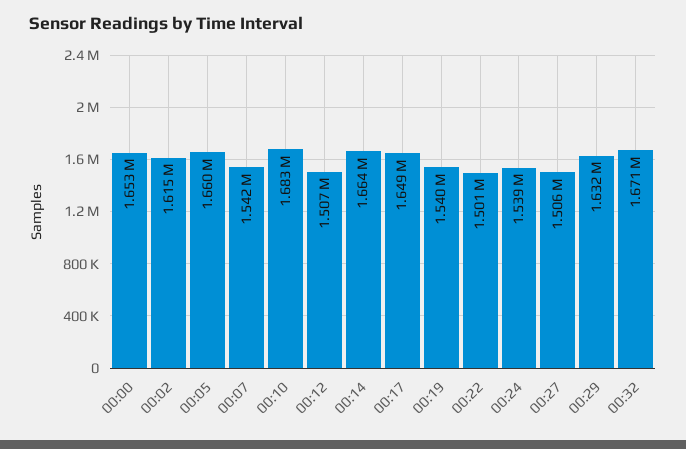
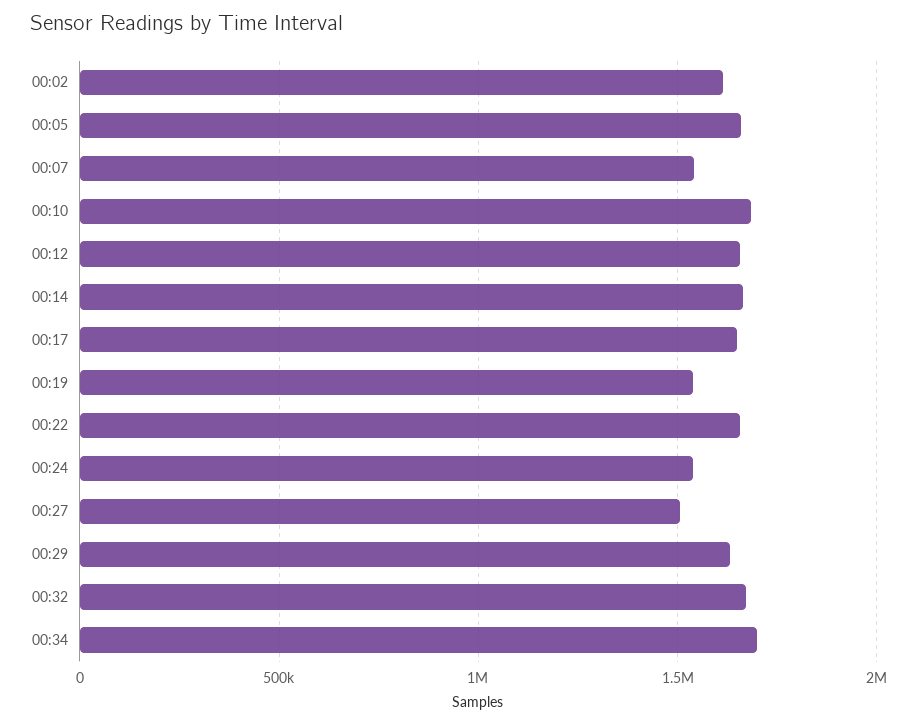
00:00: 1653000 -> none
00:12: 1507000 -> 1650000
00:22: 1501000 -> 1650000
00:34: none -> 1700000

